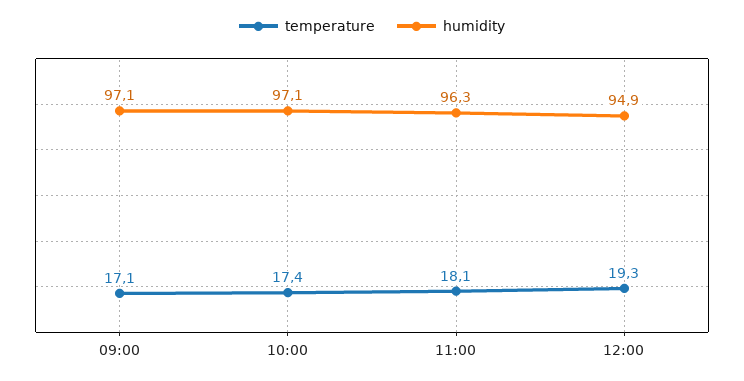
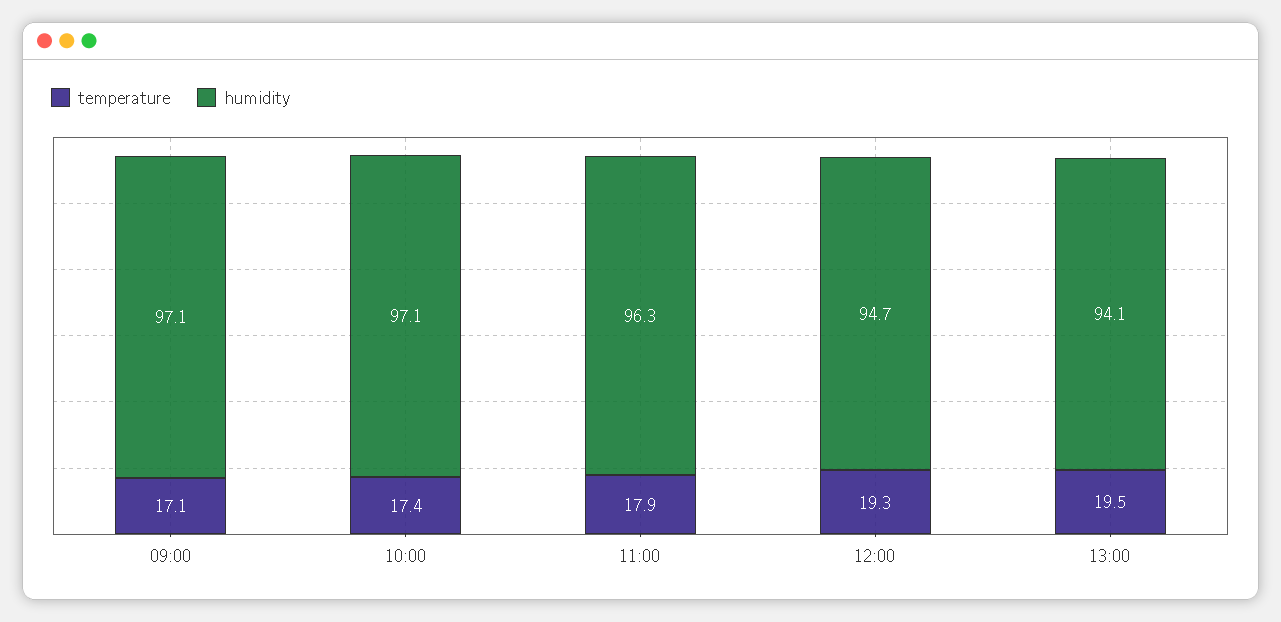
temperature, 11:00: 18.1 -> 17.9
humidity, 12:00: 94.9 -> 94.7
temperature, 13:00: none -> 19.5
humidity, 13:00: none -> 94.1

